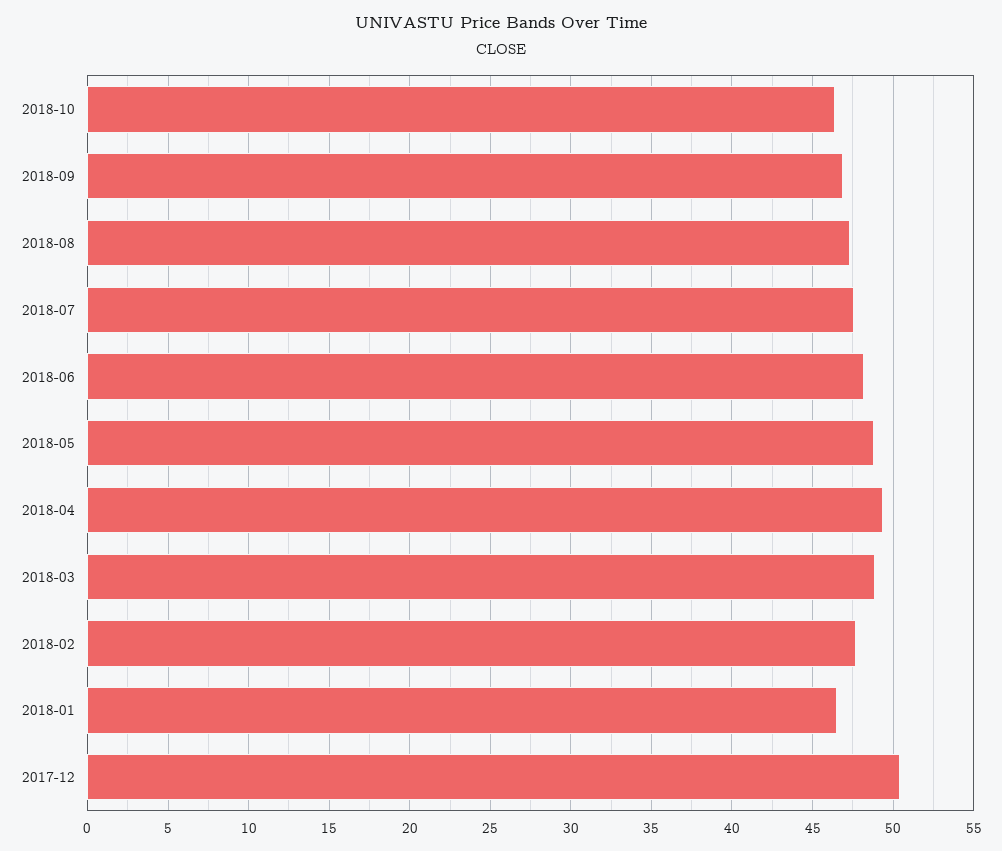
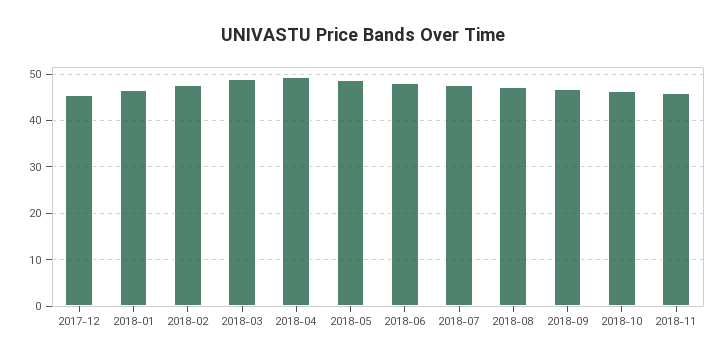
2017-12: 50.5 -> 46
2018-11: none -> 46

